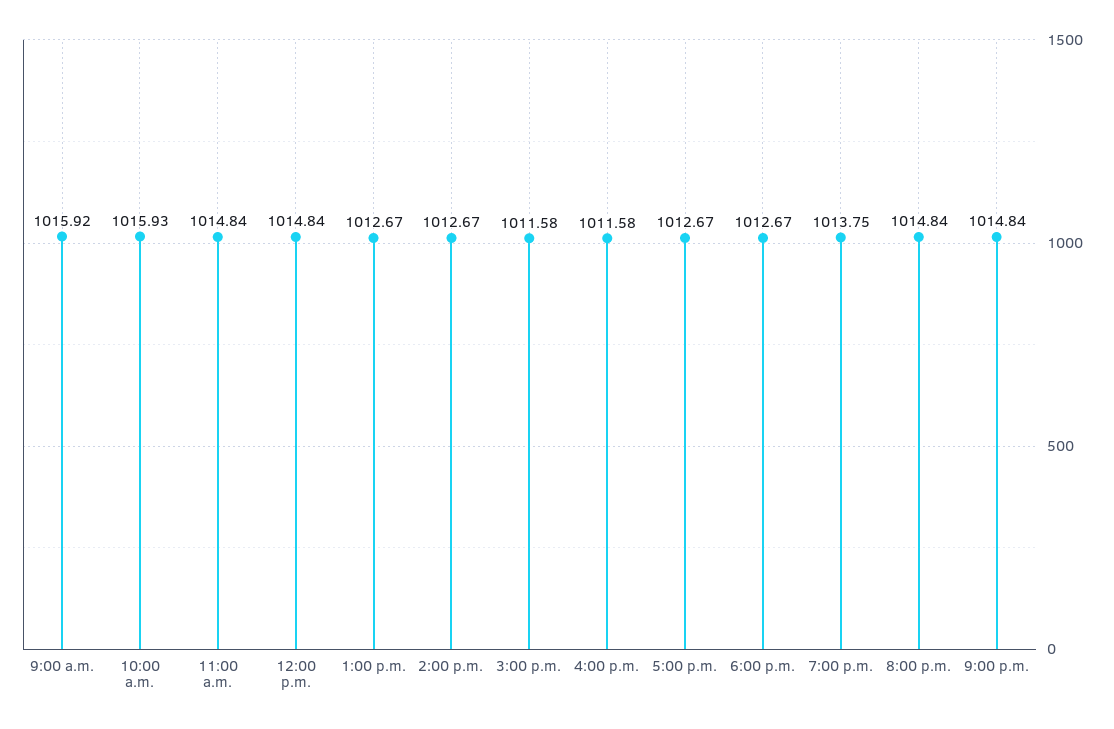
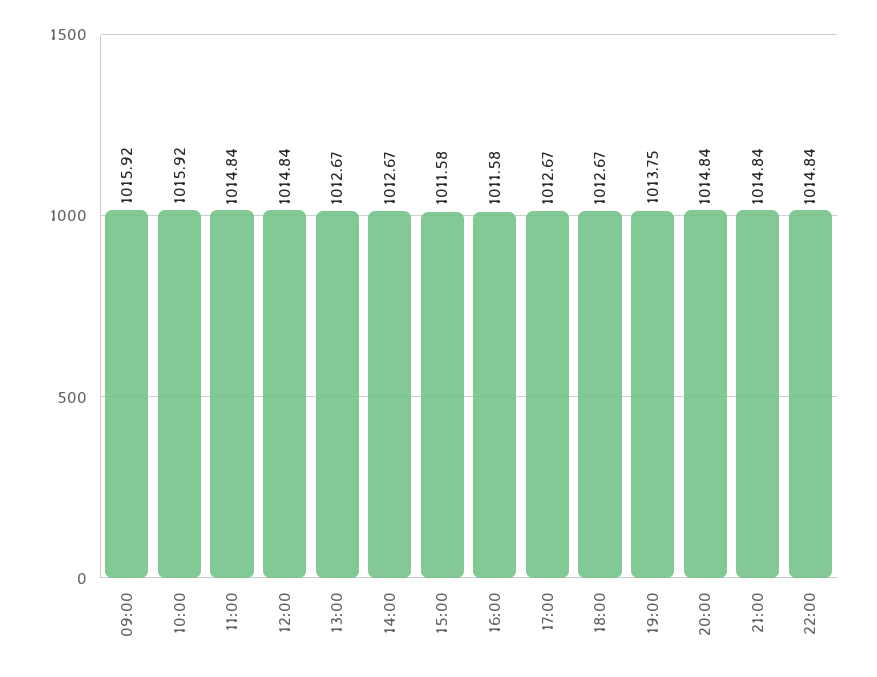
10:00 a.m.: 1015.93 -> 1015.92
22:00: none -> 1014.84

